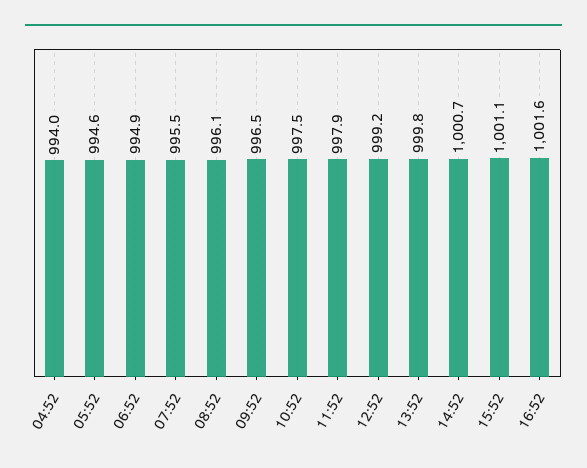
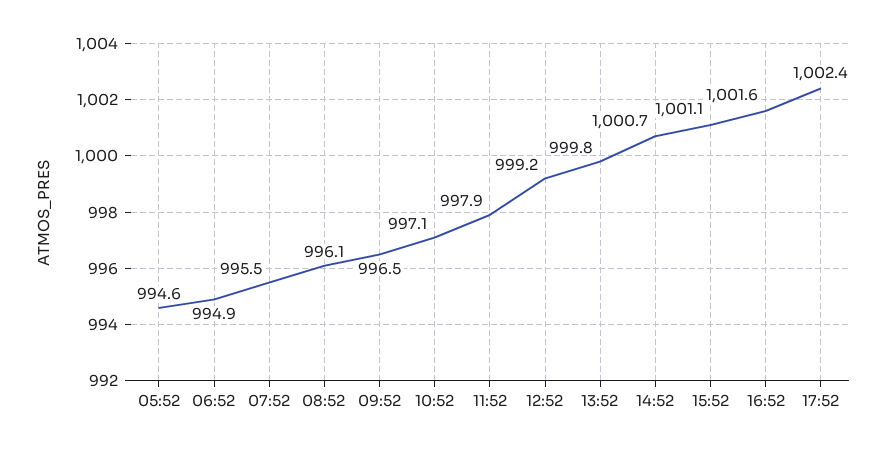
04:52: 994 -> none
10:52: 997.5 -> 997.1
17:52: none -> 1002.4

